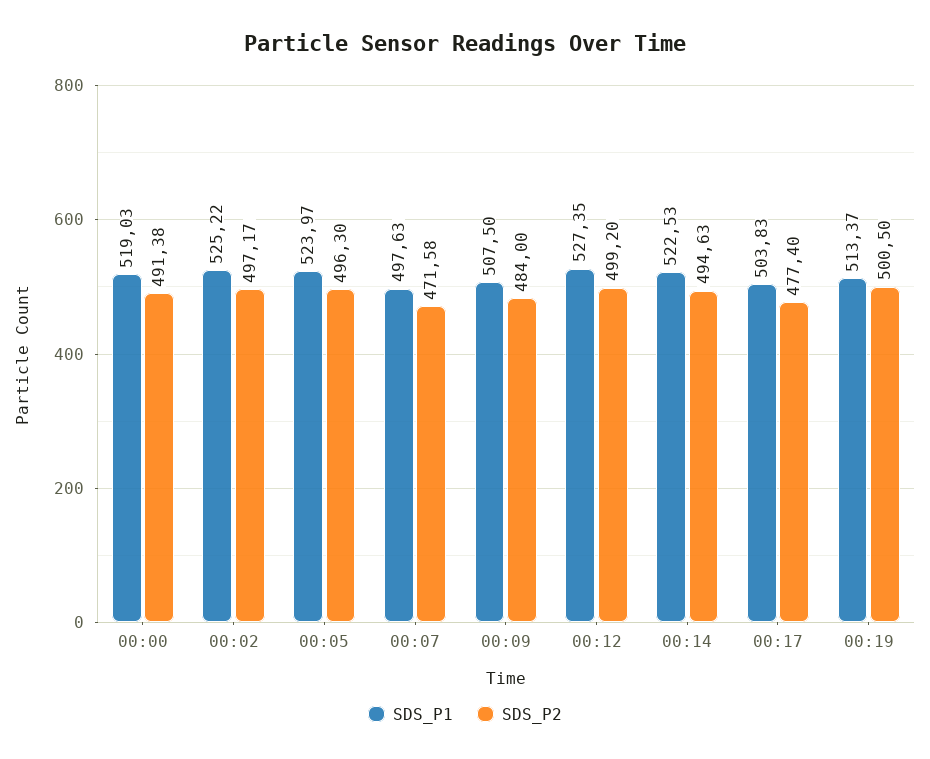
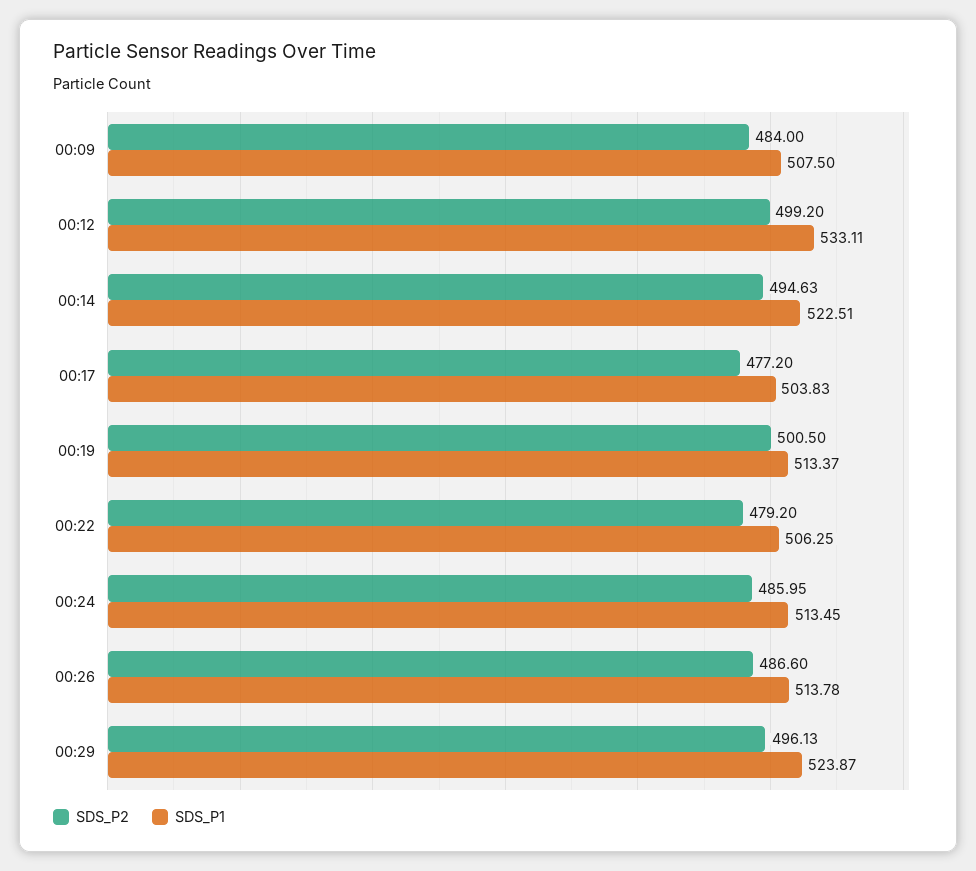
SDS_P1, 00:00: 519.03 -> none
SDS_P2, 00:00: 491.38 -> none
SDS_P1, 00:02: 525.22 -> none
SDS_P2, 00:02: 497.17 -> none
SDS_P1, 00:05: 523.97 -> none
SDS_P2, 00:05: 496.3 -> none
SDS_P1, 00:07: 497.63 -> none
SDS_P2, 00:07: 471.58 -> none
SDS_P1, 00:12: 527.35 -> 533.11
SDS_P1, 00:14: 522.53 -> 522.51
SDS_P2, 00:17: 477.4 -> 477.2
SDS_P2, 00:22: none -> 479.2
SDS_P1, 00:22: none -> 506.25
SDS_P2, 00:24: none -> 485.95
SDS_P1, 00:24: none -> 513.45
SDS_P2, 00:26: none -> 486.6
SDS_P1, 00:26: none -> 513.78
SDS_P2, 00:29: none -> 496.13
SDS_P1, 00:29: none -> 523.87

